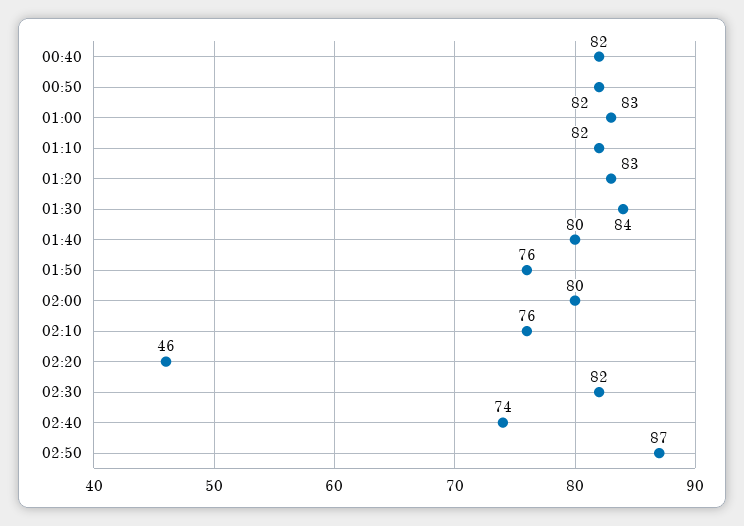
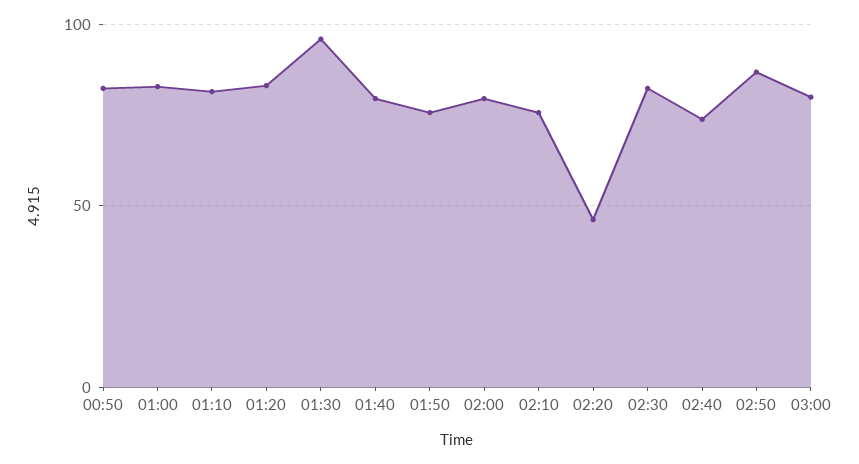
00:40: 82 -> none
01:30: 84 -> 95
03:00: none -> 80

